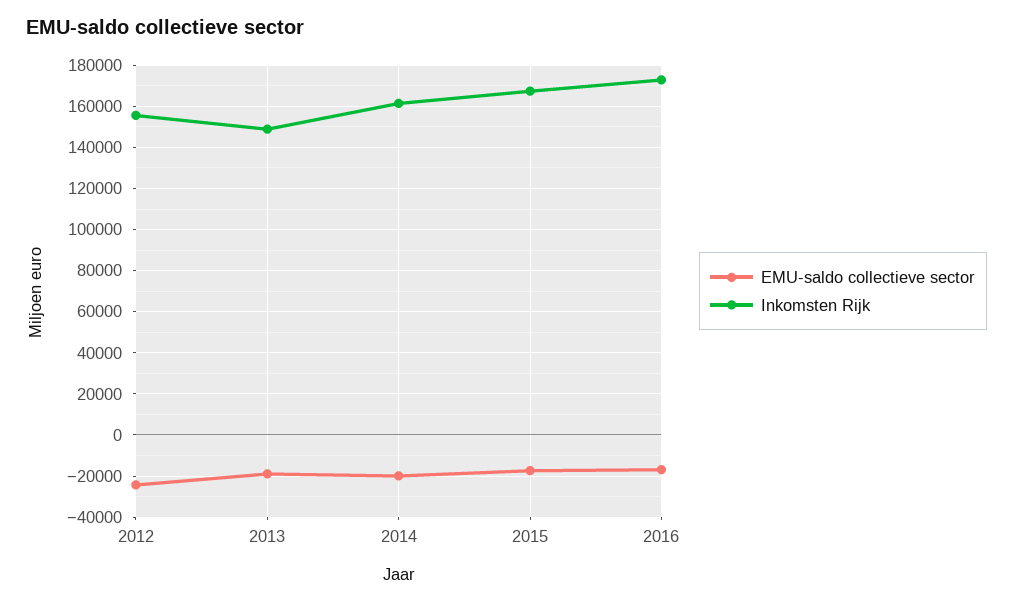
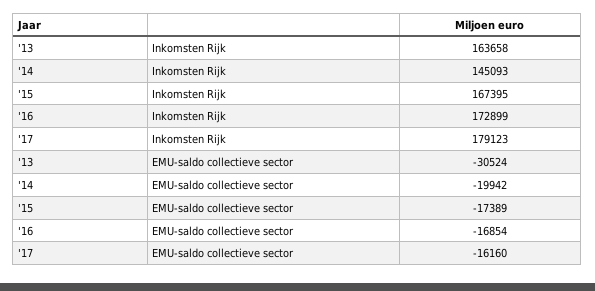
EMU-saldo collectieve sector, 2012: -25000 -> none
Inkomsten Rijk, 2012: 155000 -> none
EMU-saldo collectieve sector, 2013: -20000 -> -30524
Inkomsten Rijk, 2013: 150000 -> 163658
Inkomsten Rijk, 2014: 160000 -> 145093
Inkomsten Rijk, '17: none -> 179123
EMU-saldo collectieve sector, '17: none -> -16160

